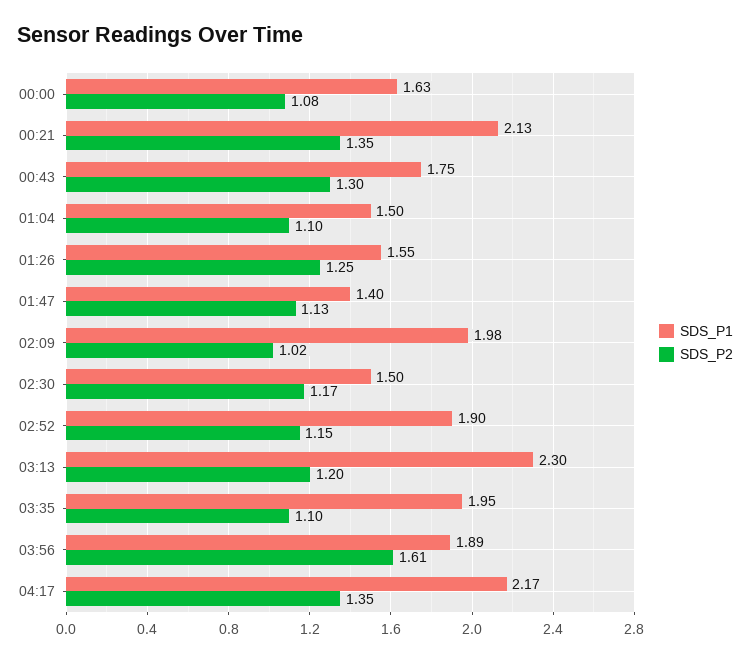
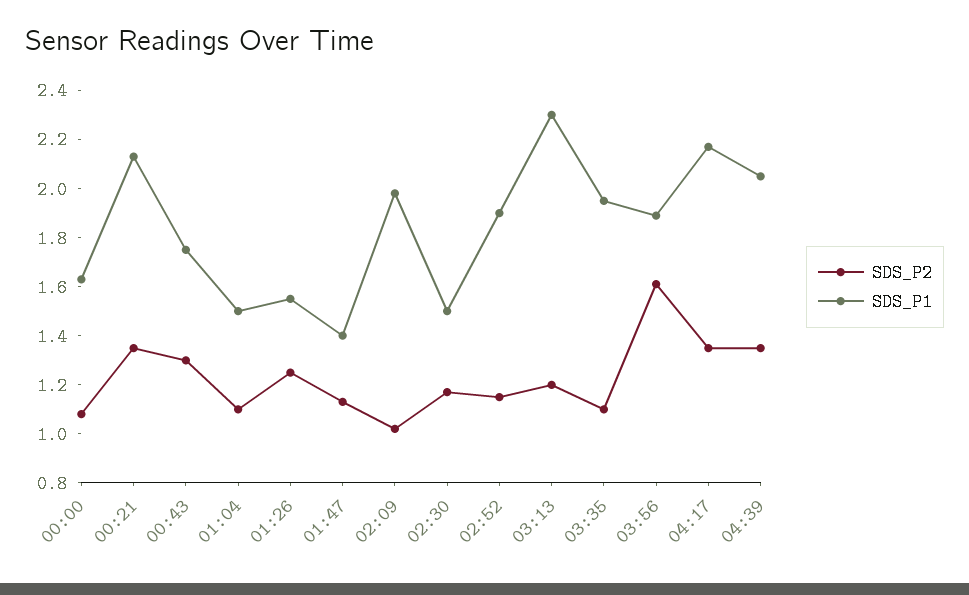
SDS_P2, 04:39: none -> 1.35
SDS_P1, 04:39: none -> 2.05

